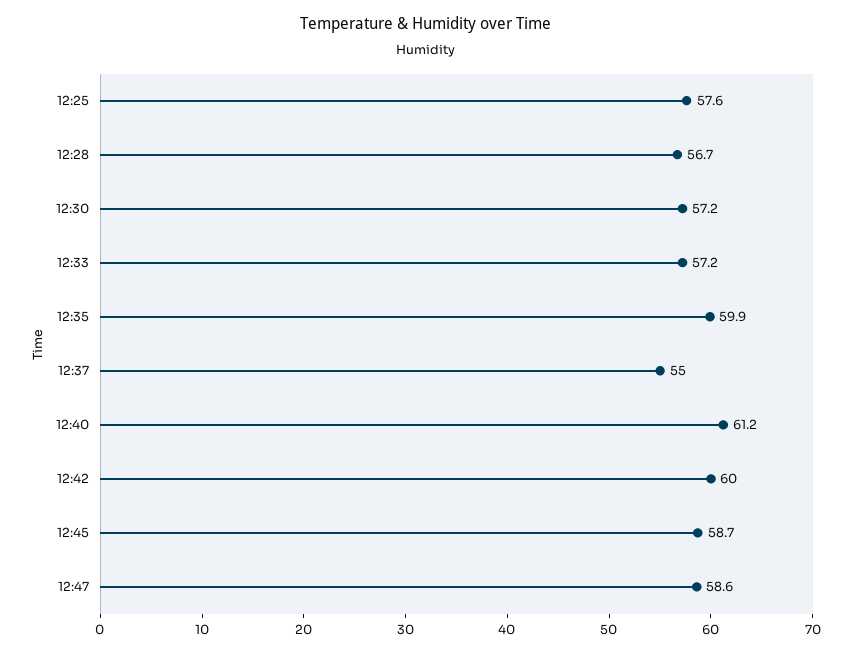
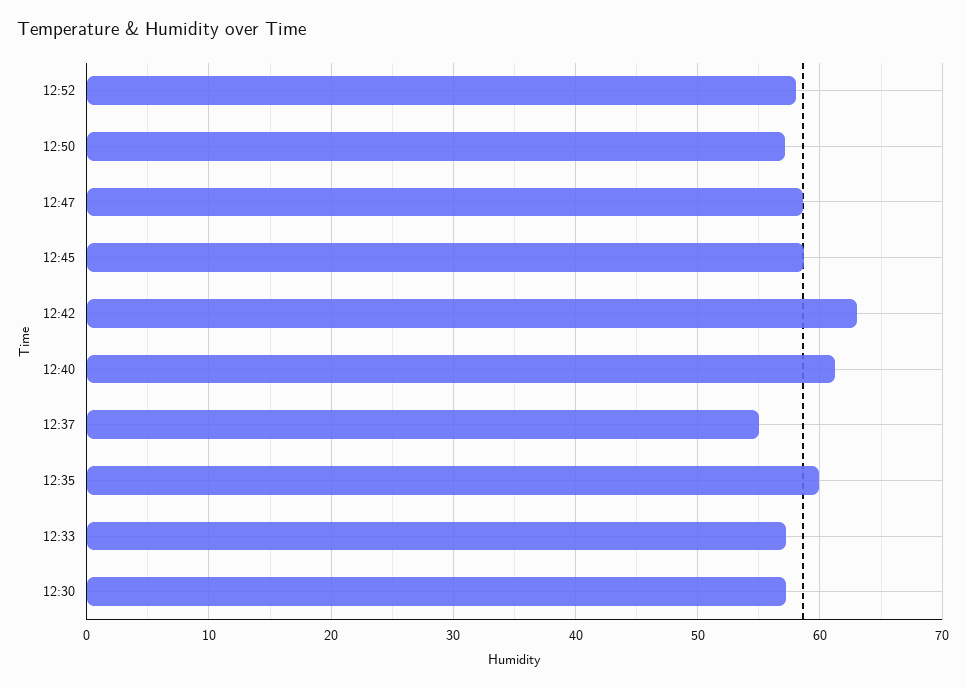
12:25: 57.6 -> none
12:28: 56.7 -> none
12:42: 60 -> 63
12:52: none -> 58
12:50: none -> 57

